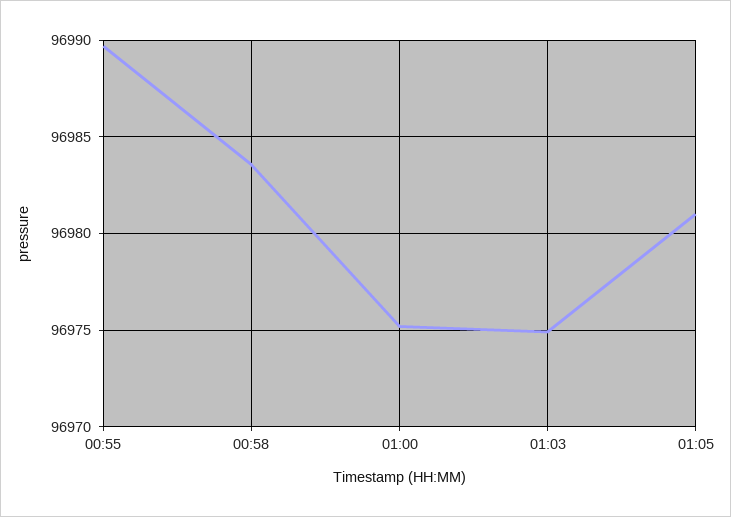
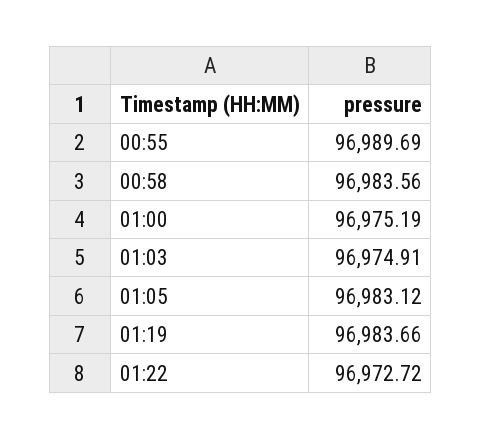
01:05: 96981 -> 96983.12
01:19: none -> 96983.66
01:22: none -> 96972.72

